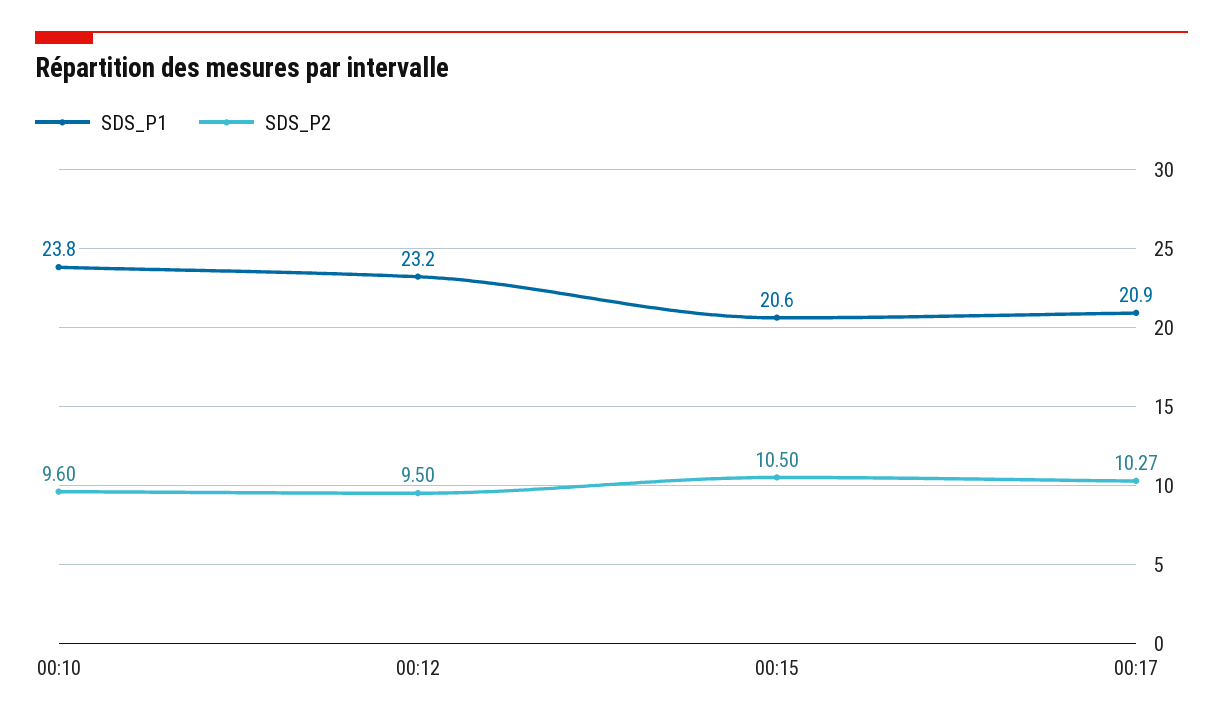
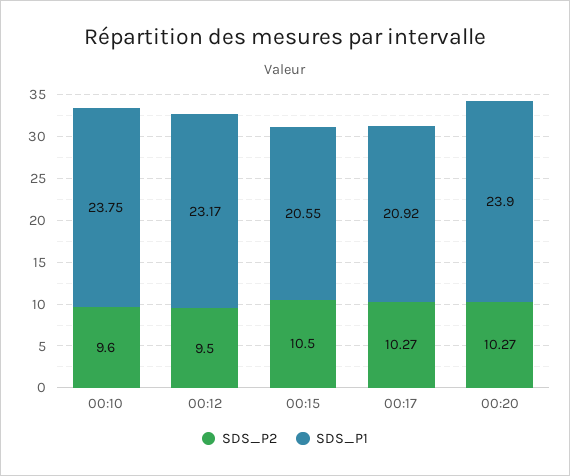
SDS_P2, 00:20: none -> 10.27
SDS_P1, 00:20: none -> 23.9

